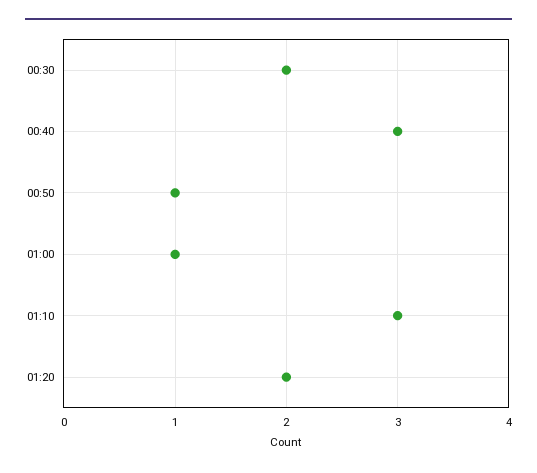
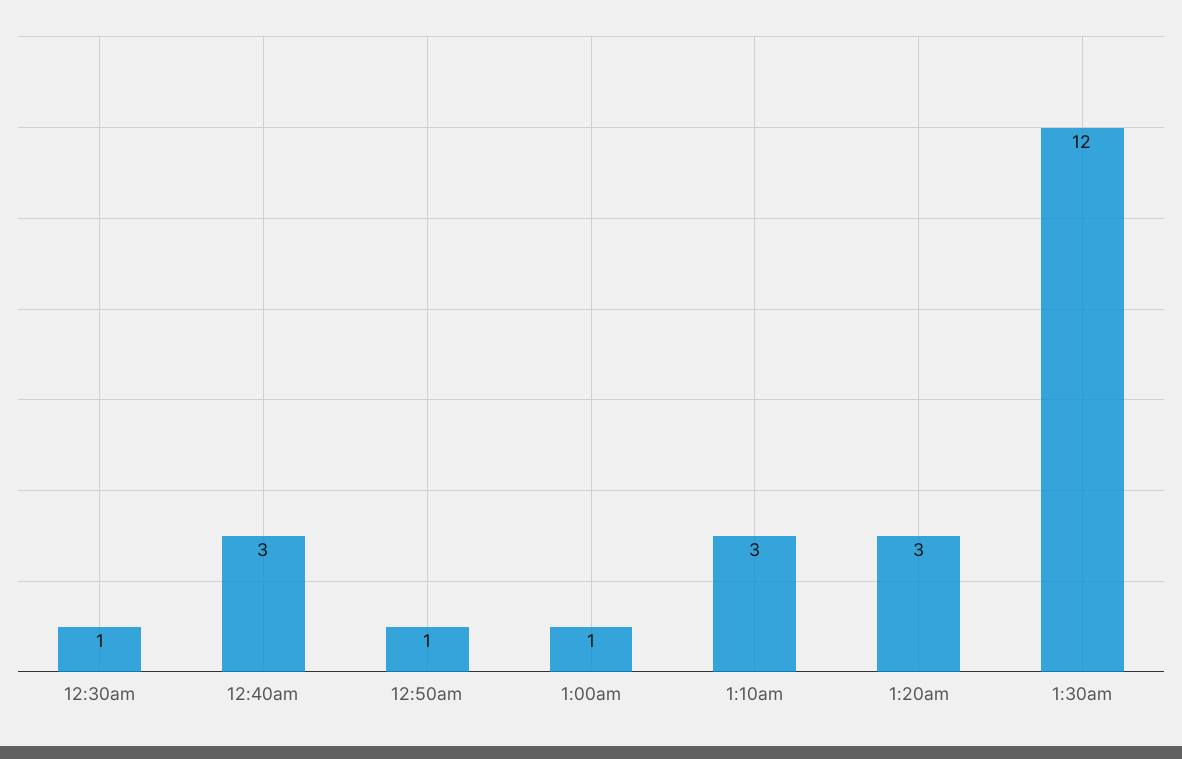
00:30: 2 -> 1
01:20: 2 -> 3
1:30am: none -> 12

